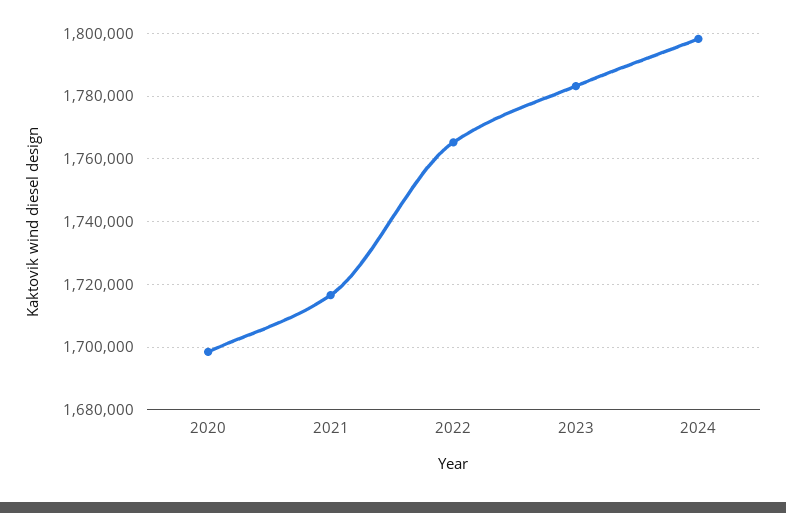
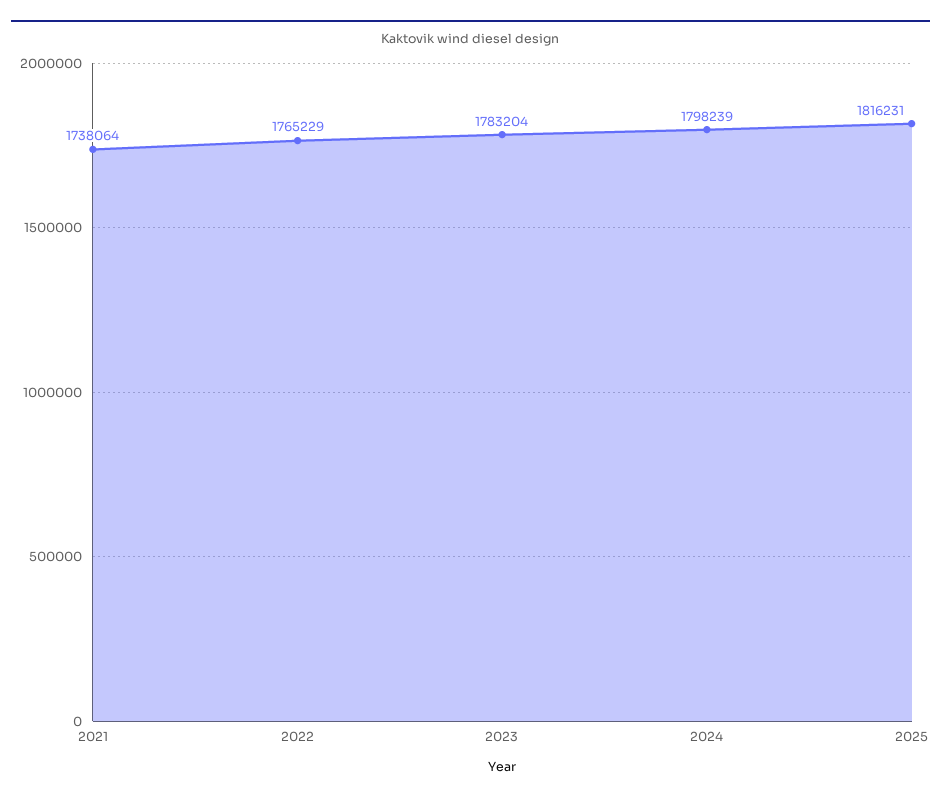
2020: 1698000 -> none
2021: 1716000 -> 1738064
2025: none -> 1816231

